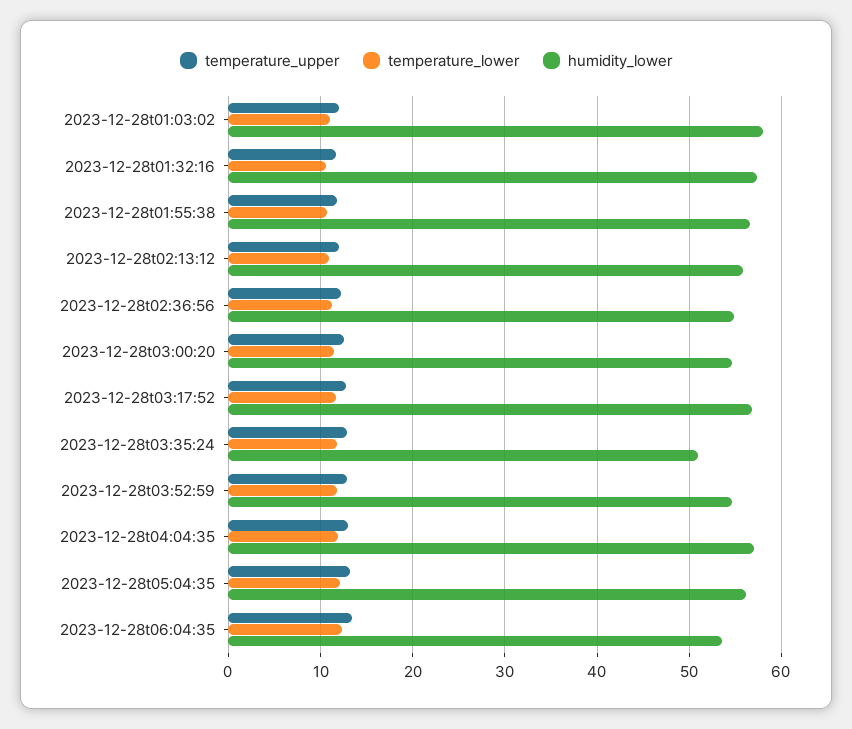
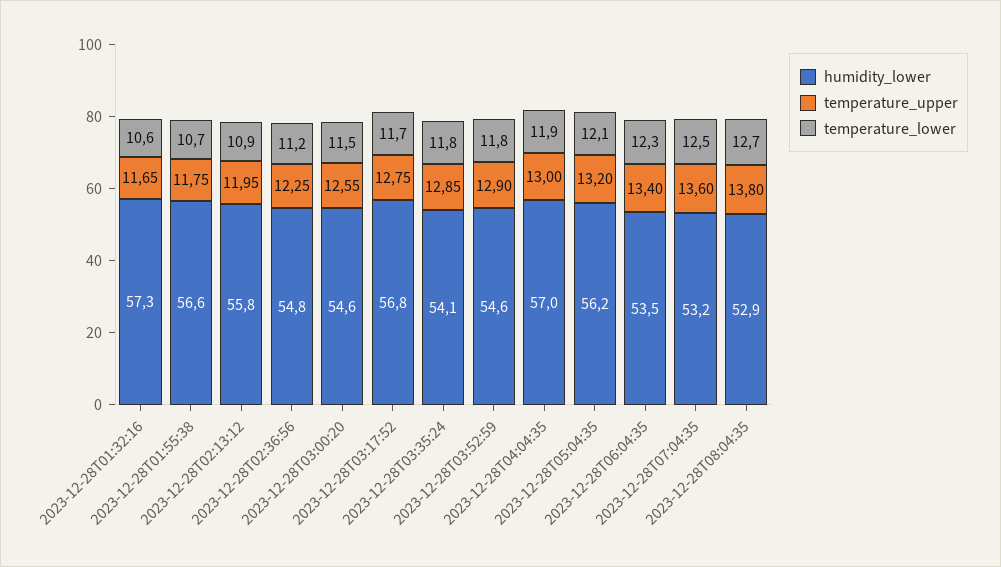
temperature_upper, 2023-12-28t01:03:02: 12 -> none
temperature_lower, 2023-12-28t01:03:02: 11 -> none
humidity_lower, 2023-12-28t01:03:02: 58 -> none
humidity_lower, 2023-12-28t03:35:24: 51 -> 54.1
humidity_lower, 2023-12-28T07:04:35: none -> 53.2
temperature_upper, 2023-12-28T07:04:35: none -> 13.6
temperature_lower, 2023-12-28T07:04:35: none -> 12.5
humidity_lower, 2023-12-28T08:04:35: none -> 52.9
temperature_upper, 2023-12-28T08:04:35: none -> 13.8
temperature_lower, 2023-12-28T08:04:35: none -> 12.7

